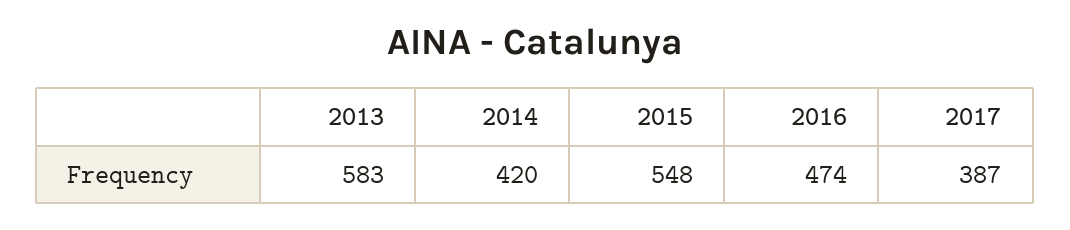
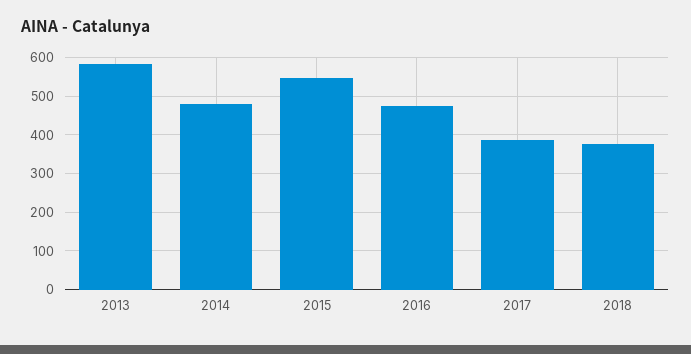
2014: 420 -> 480
2018: none -> 380

